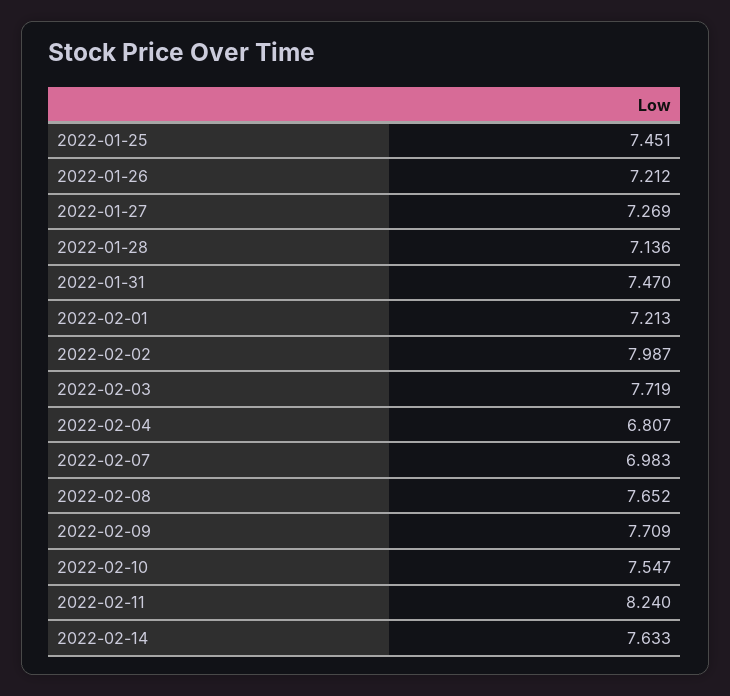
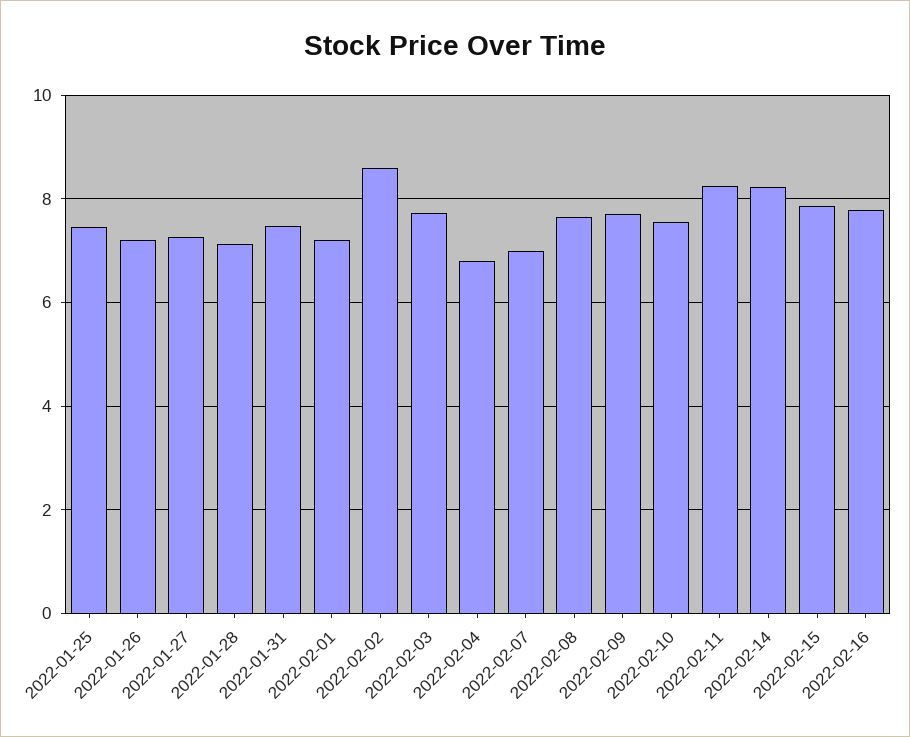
2022-02-02: 7.987 -> 8.6
2022-02-14: 7.633 -> 8.2
2022-02-15: none -> 7.8
2022-02-16: none -> 7.8

